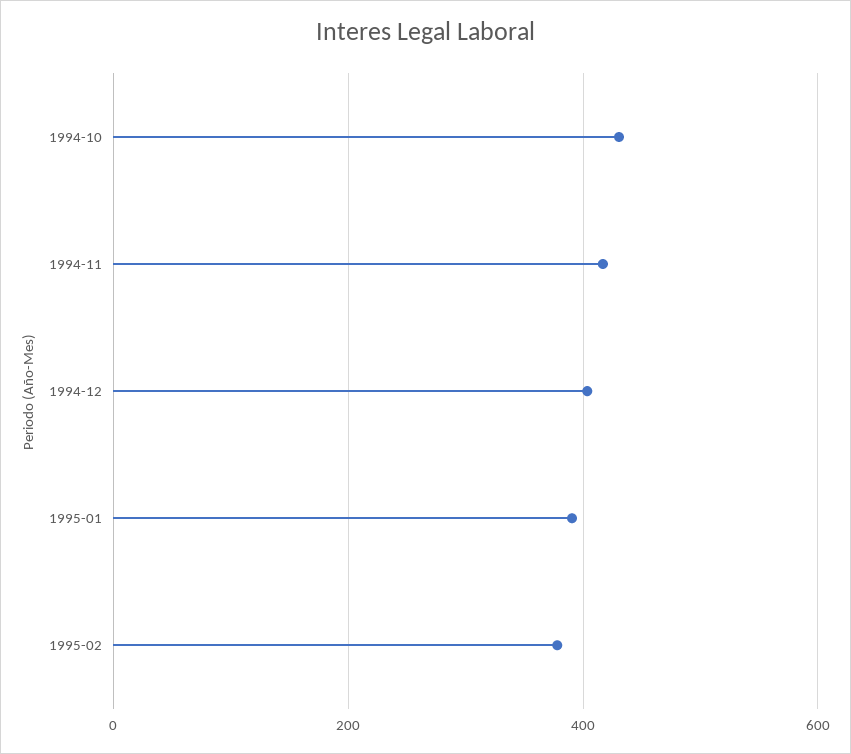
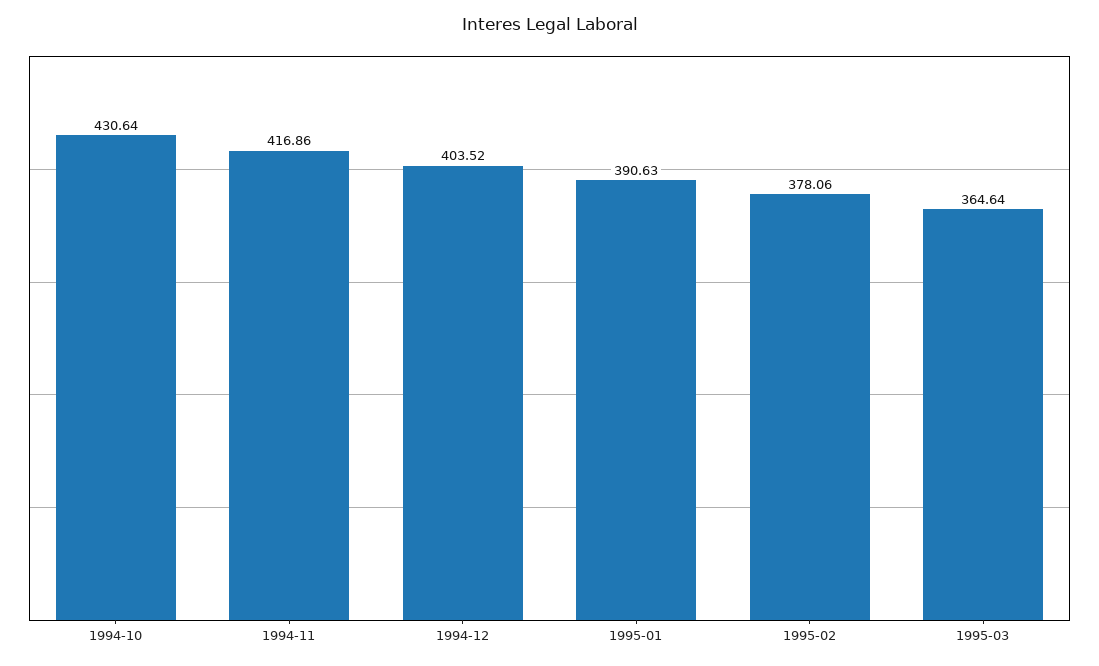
1995-03: none -> 364.64

